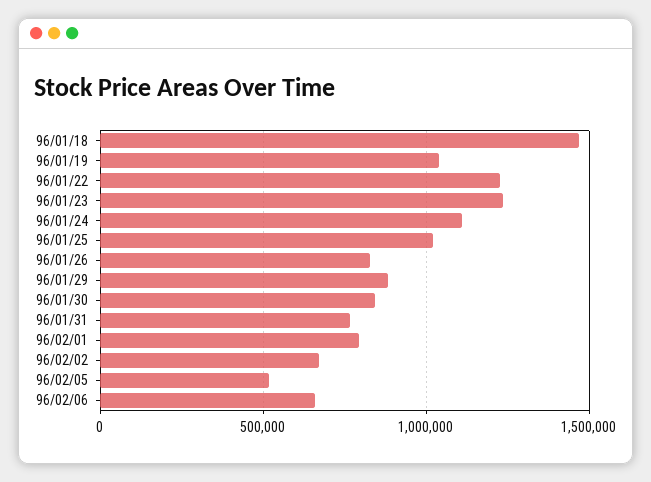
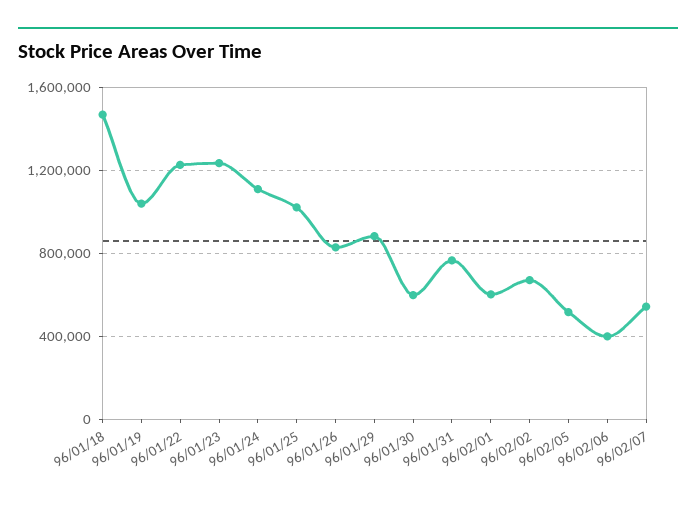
96/01/30: 850000 -> 600000
96/02/01: 800000 -> 600000
96/02/06: 650000 -> 400000
96/02/07: none -> 550000

